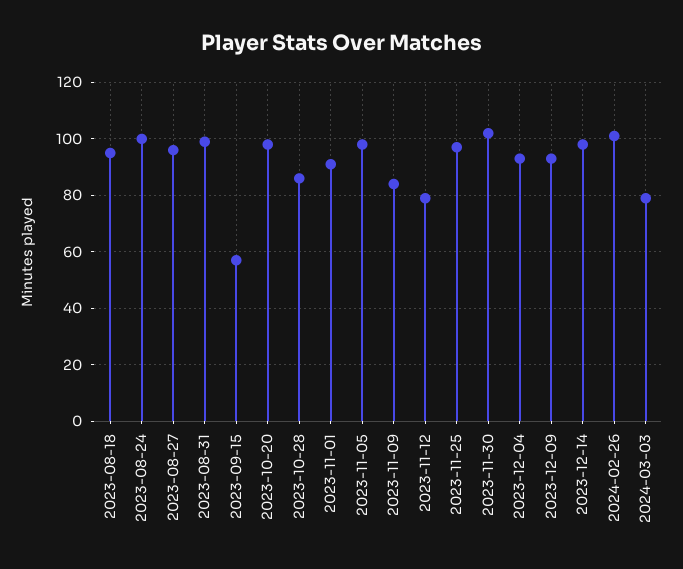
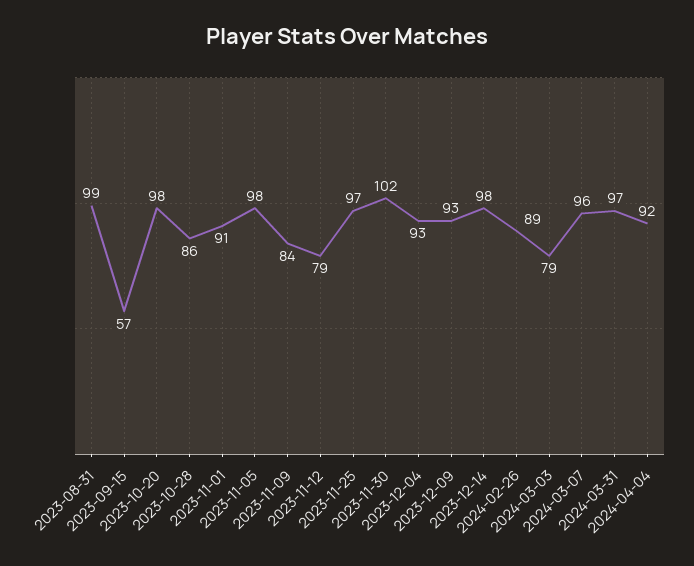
2023-08-18: 95 -> none
2023-08-24: 100 -> none
2023-08-27: 95 -> none
2024-02-26: 100 -> 89
2024-03-07: none -> 96
2024-03-31: none -> 97
2024-04-04: none -> 92

